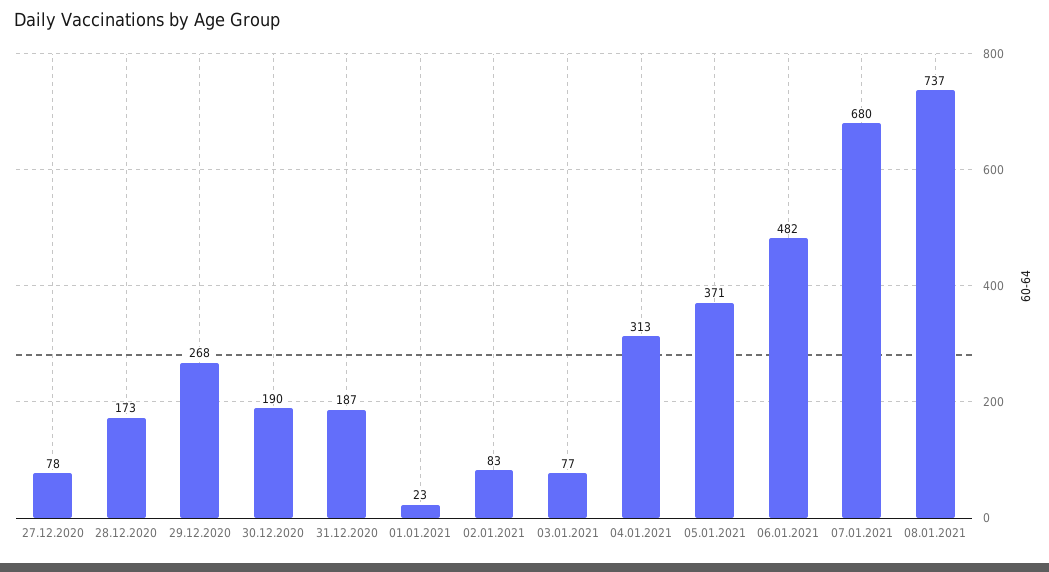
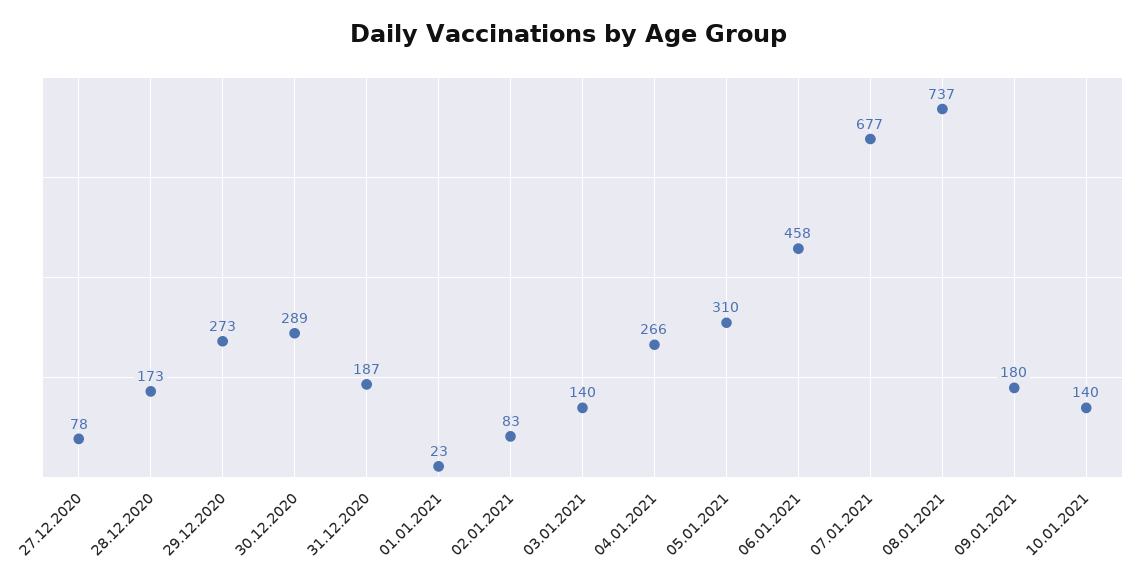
29.12.2020: 268 -> 273
30.12.2020: 190 -> 289
03.01.2021: 77 -> 140
04.01.2021: 313 -> 266
05.01.2021: 371 -> 310
06.01.2021: 482 -> 458
07.01.2021: 680 -> 677
09.01.2021: none -> 180
10.01.2021: none -> 140

